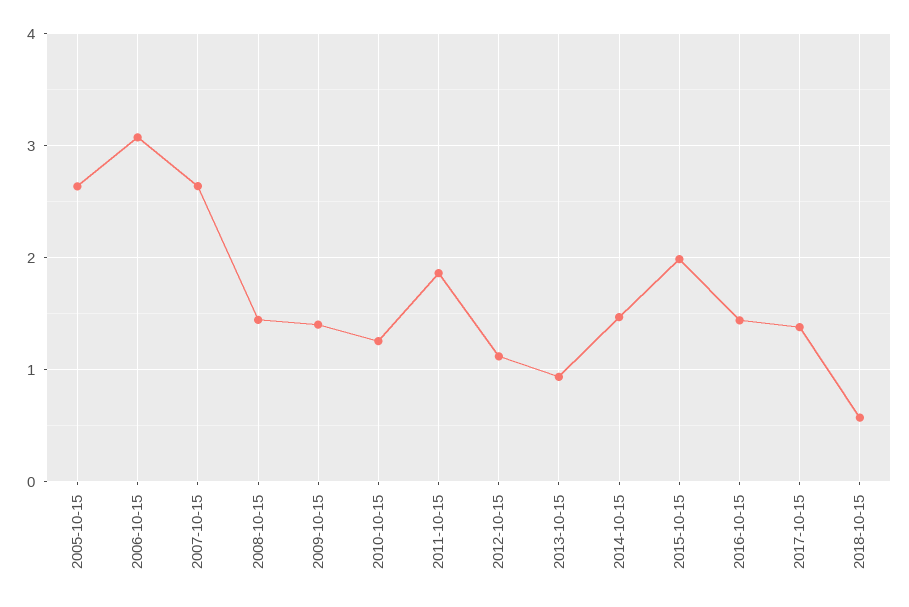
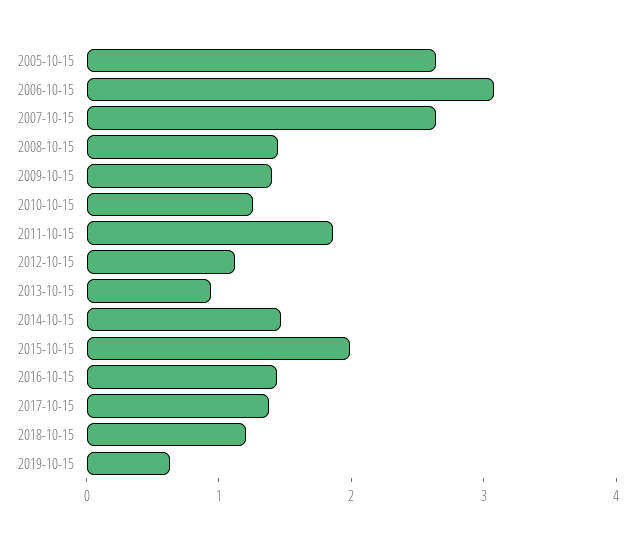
2018-10-15: 0.6 -> 1.2
2019-10-15: none -> 0.6

